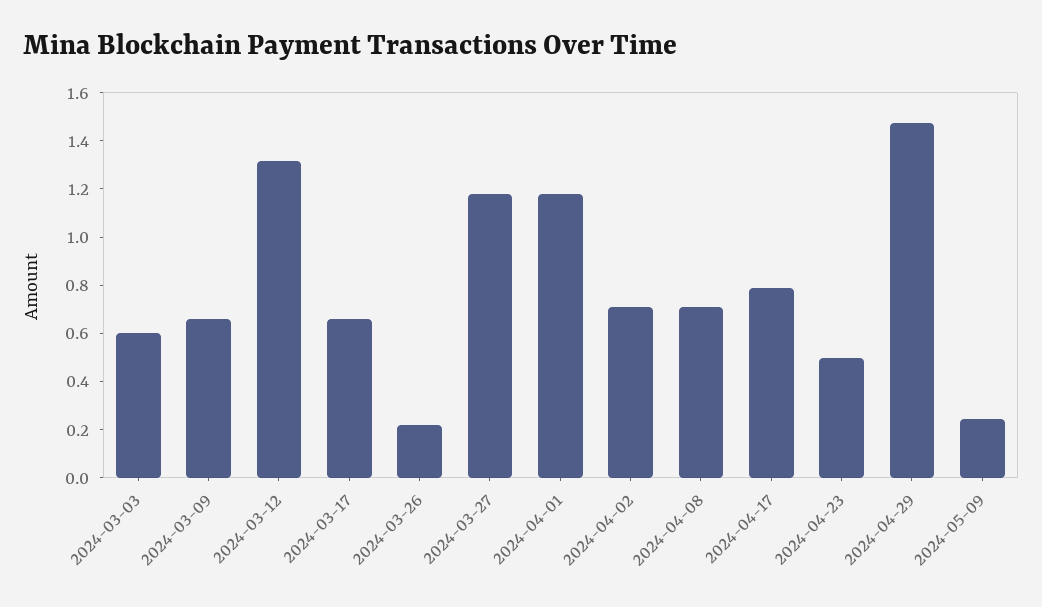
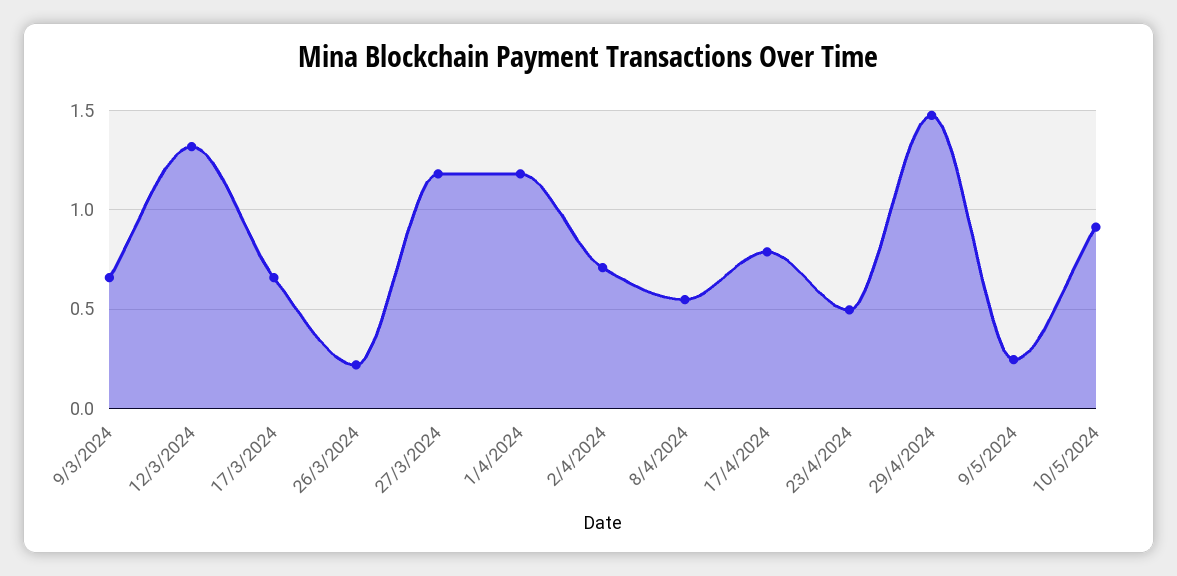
2024-03-03: 0.6 -> none
2024-04-08: 0.7 -> 0.55
10/5/2024: none -> 0.9

